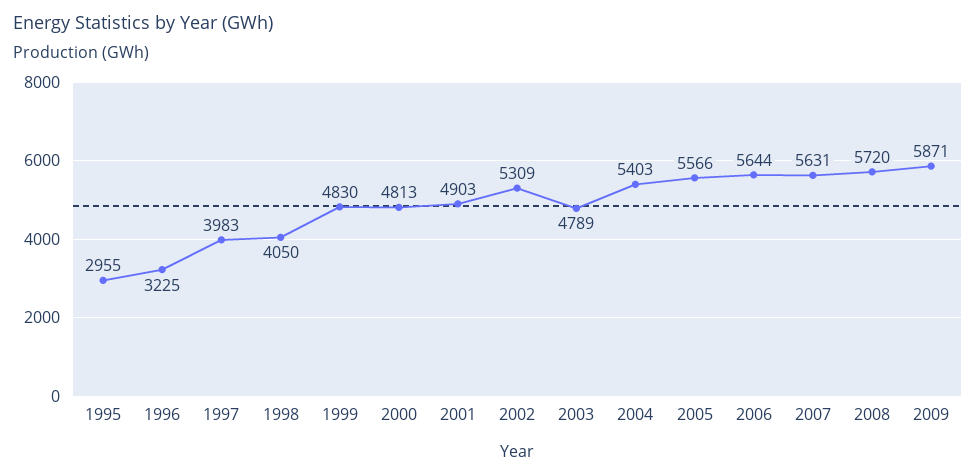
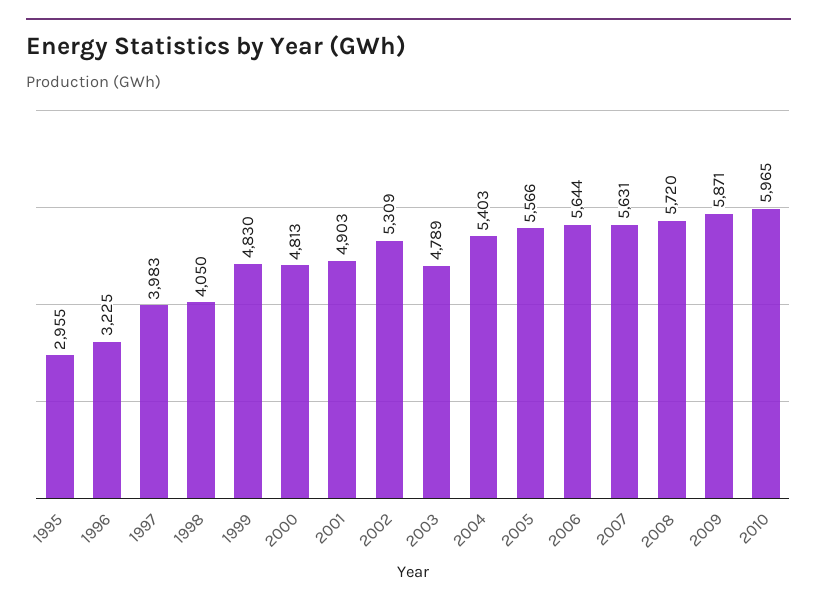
2010: none -> 5965

